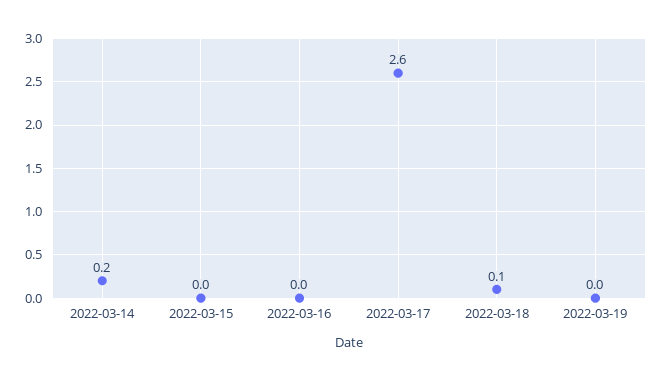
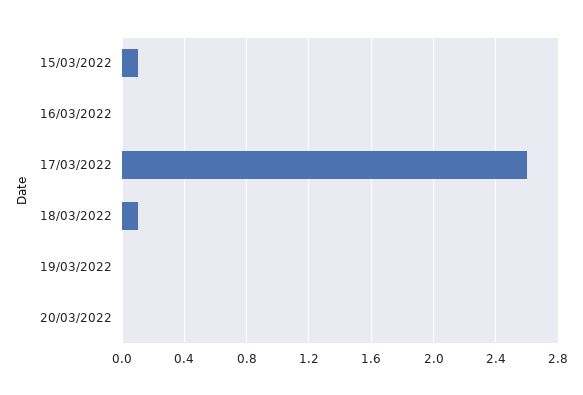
2022-03-14: 0.2 -> none
2022-03-15: 0 -> 0.1
20/03/2022: none -> 0

